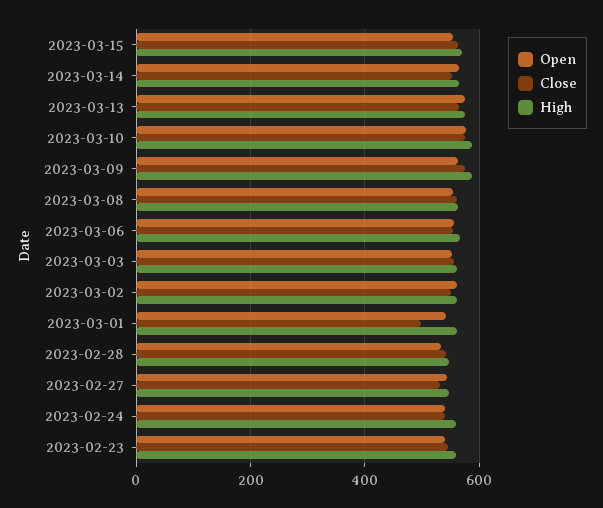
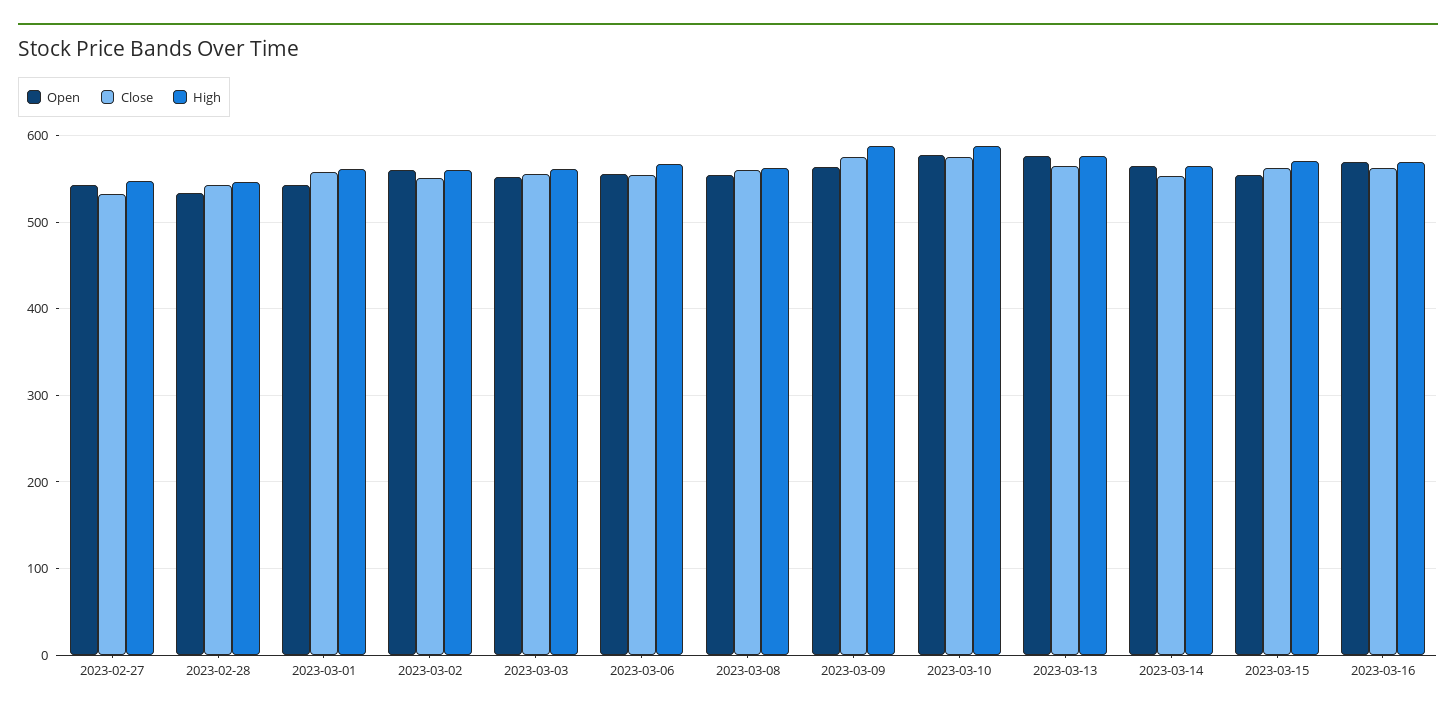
Close, 2023-03-01: 500 -> 560
Open, 2023-02-24: 540 -> none
Close, 2023-02-24: 540 -> none
High, 2023-02-24: 560 -> none
Open, 2023-02-23: 540 -> none
Close, 2023-02-23: 540 -> none
High, 2023-02-23: 560 -> none
Open, 2023-03-16: none -> 570
Close, 2023-03-16: none -> 560
High, 2023-03-16: none -> 570

